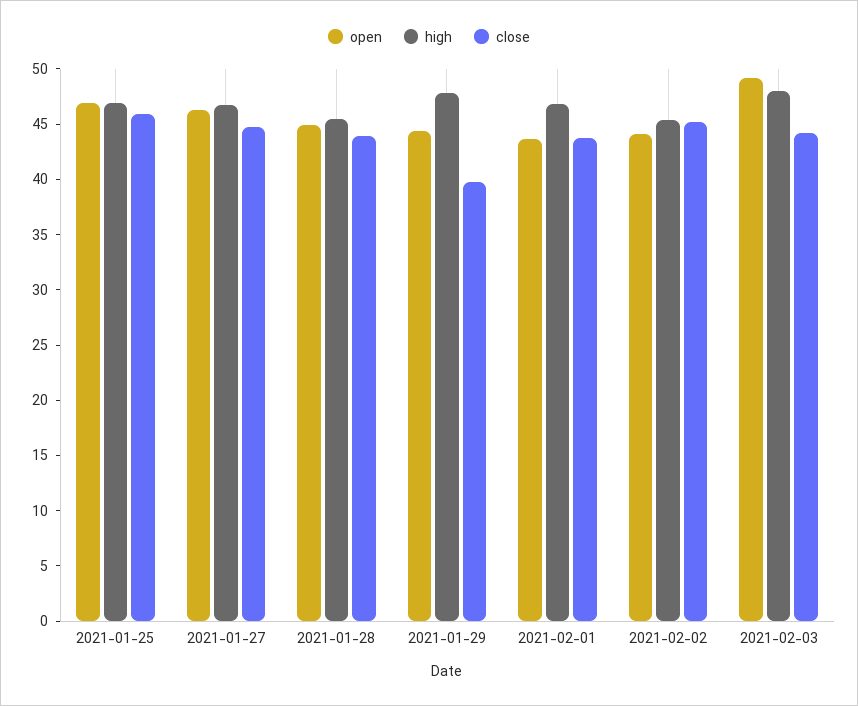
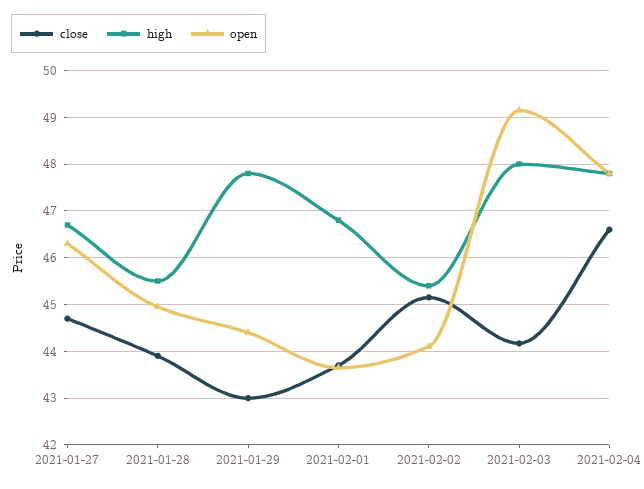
open, 2021-01-25: 47 -> none
high, 2021-01-25: 47 -> none
close, 2021-01-25: 46 -> none
close, 2021-01-29: 40 -> 43
close, 2021-02-04: none -> 46.6
high, 2021-02-04: none -> 47.8
open, 2021-02-04: none -> 47.8

